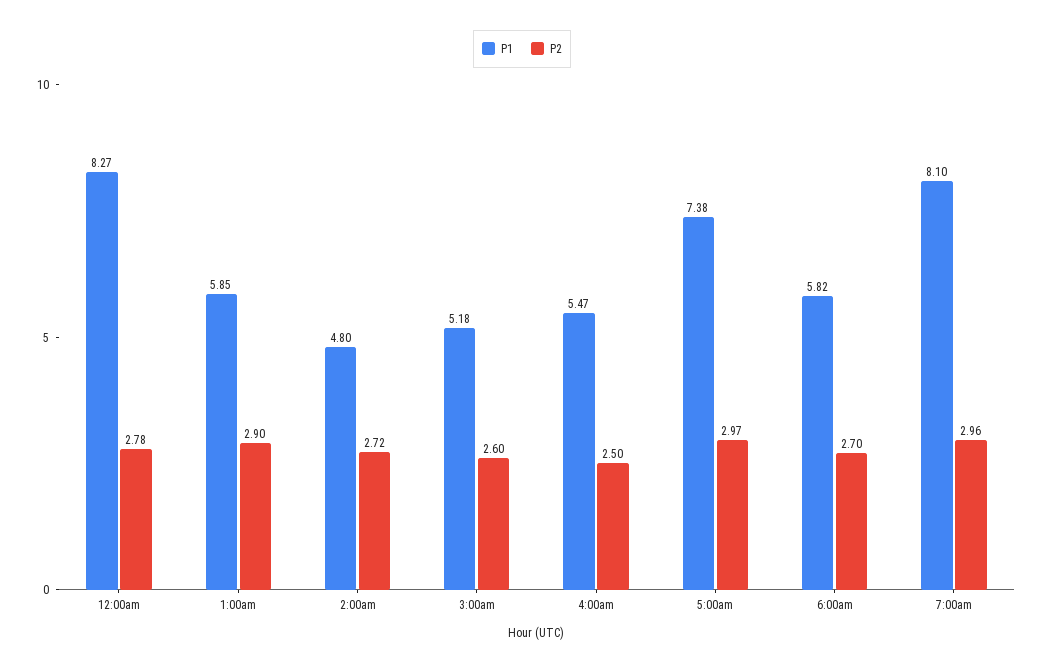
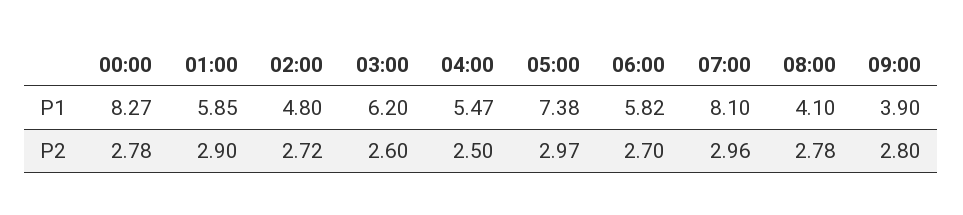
P1, 3:00am: 5.18 -> 6.2
P1, 08:00: none -> 4.1
P1, 09:00: none -> 3.9
P2, 08:00: none -> 2.78
P2, 09:00: none -> 2.8

